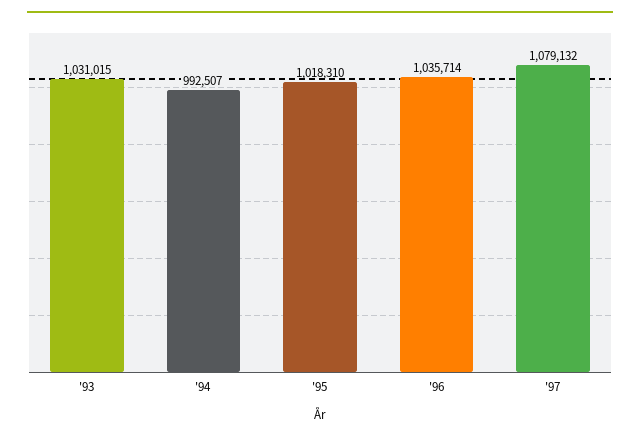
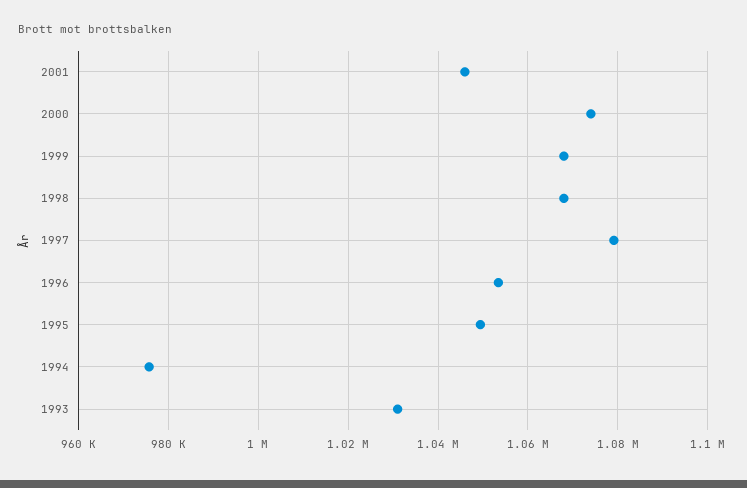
'94: 992507 -> 976000
'95: 1018310 -> 1050000
'96: 1035714 -> 1054000
2001: none -> 1046000
2000: none -> 1074000
1999: none -> 1068000
1998: none -> 1068000

